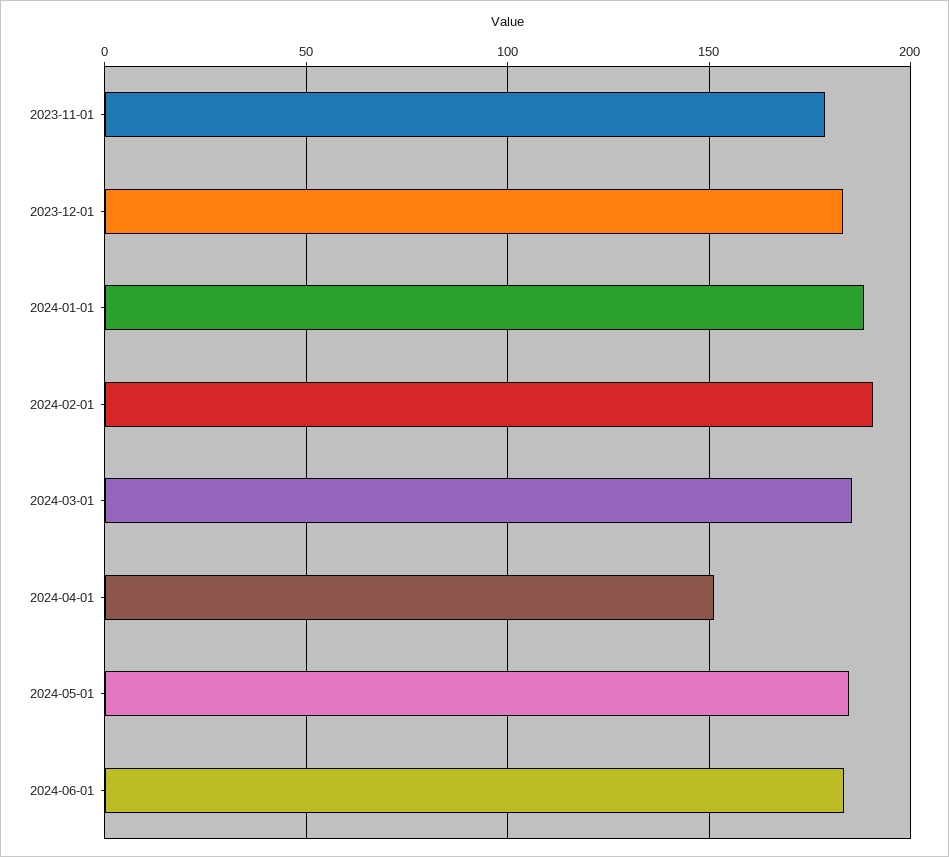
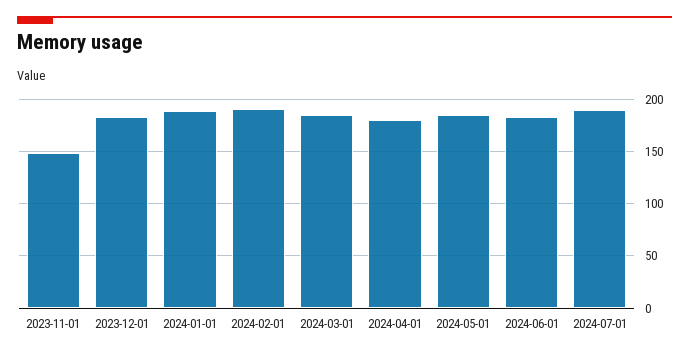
2023-11-01: 180 -> 150
2024-04-01: 150 -> 180
2024-07-01: none -> 190

